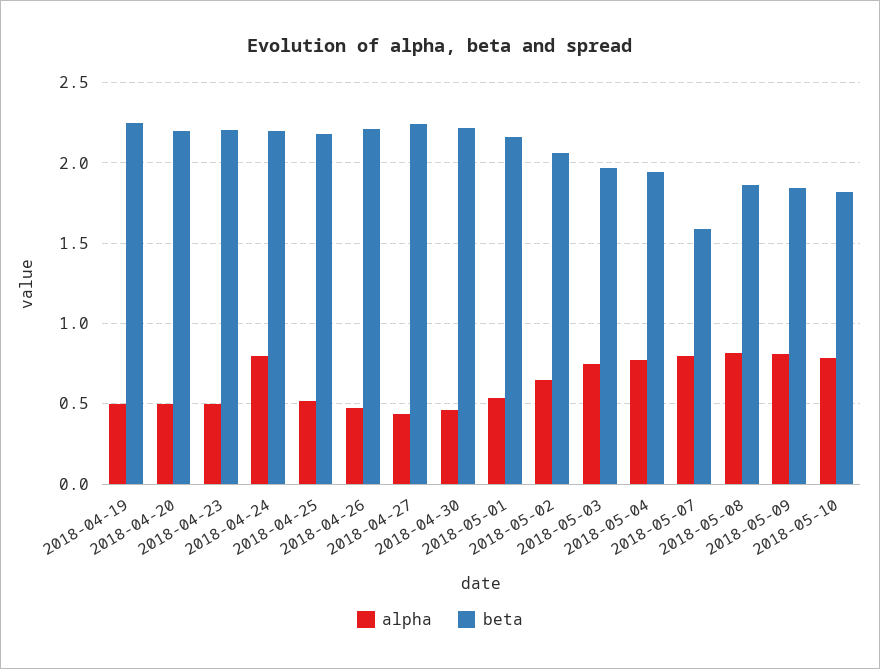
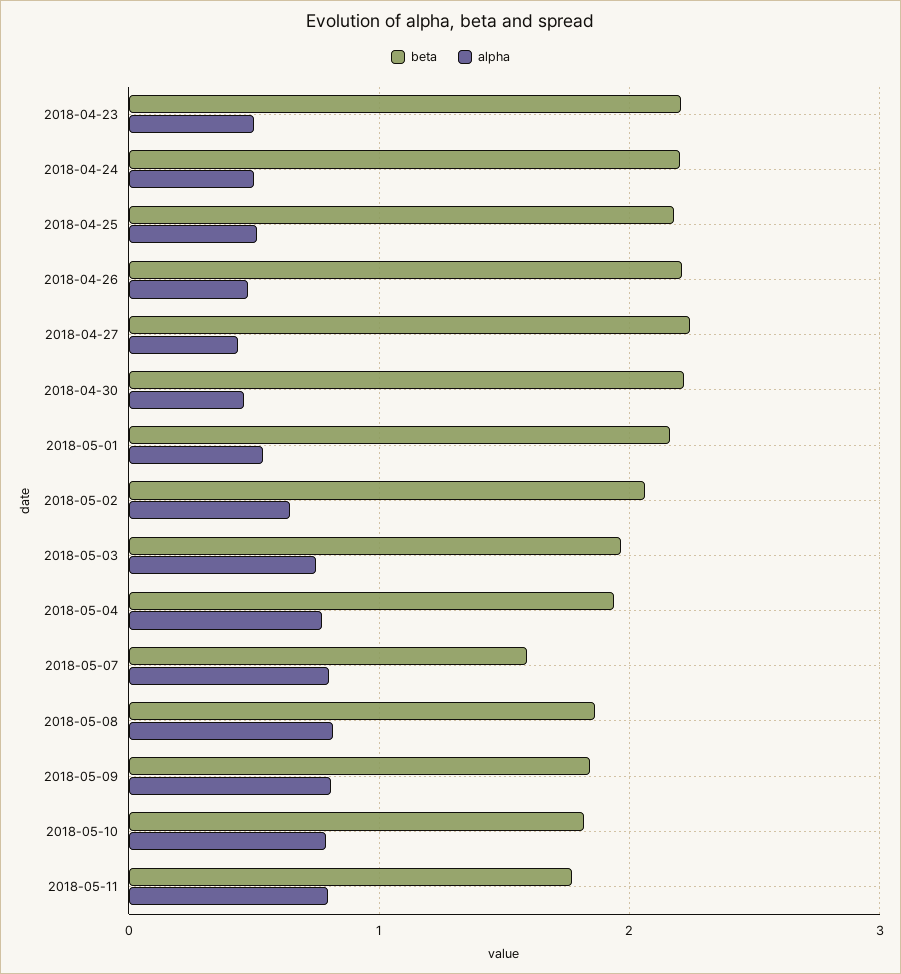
alpha, 2018-04-19: 0.5 -> none
beta, 2018-04-19: 2.25 -> none
alpha, 2018-04-20: 0.5 -> none
beta, 2018-04-20: 2.2 -> none
alpha, 2018-04-24: 0.8 -> 0.5
beta, 2018-05-11: none -> 1.8
alpha, 2018-05-11: none -> 0.8

